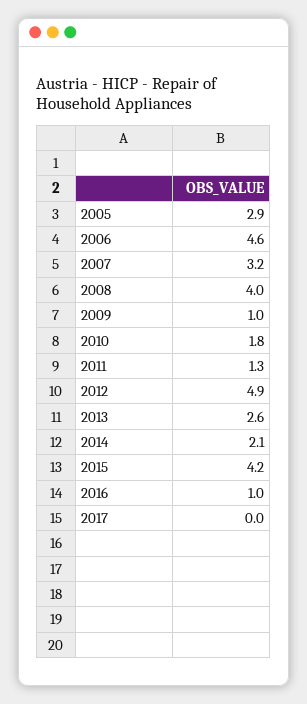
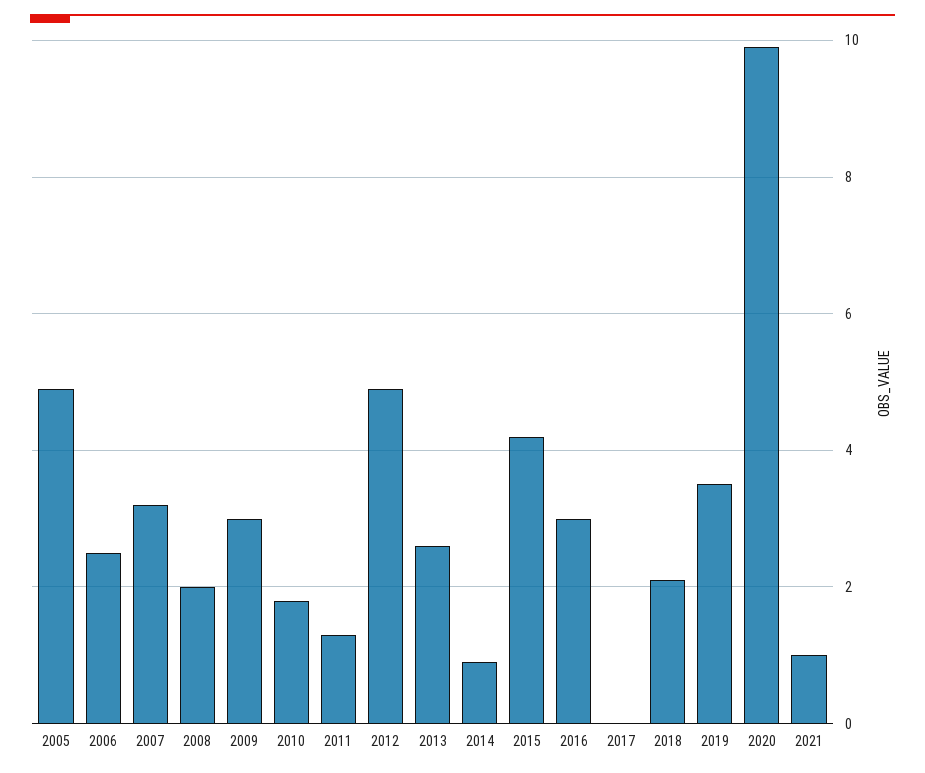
2005: 2.9 -> 5
2006: 4.6 -> 2.5
2008: 4 -> 2
2009: 1 -> 3
2014: 2.1 -> 1
2016: 1 -> 3
2018: none -> 2
2019: none -> 3.5
2020: none -> 10
2021: none -> 1

